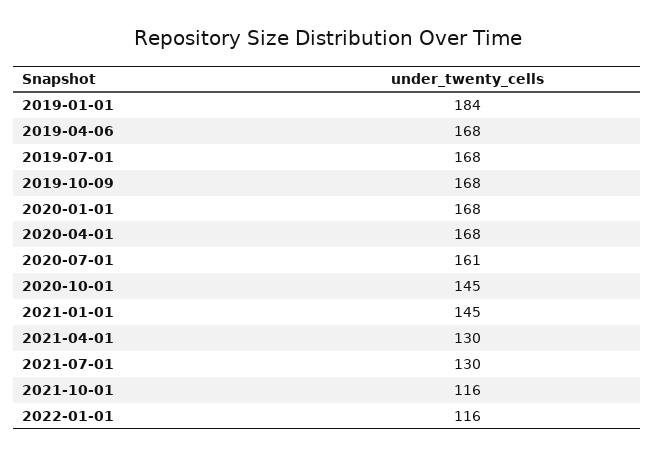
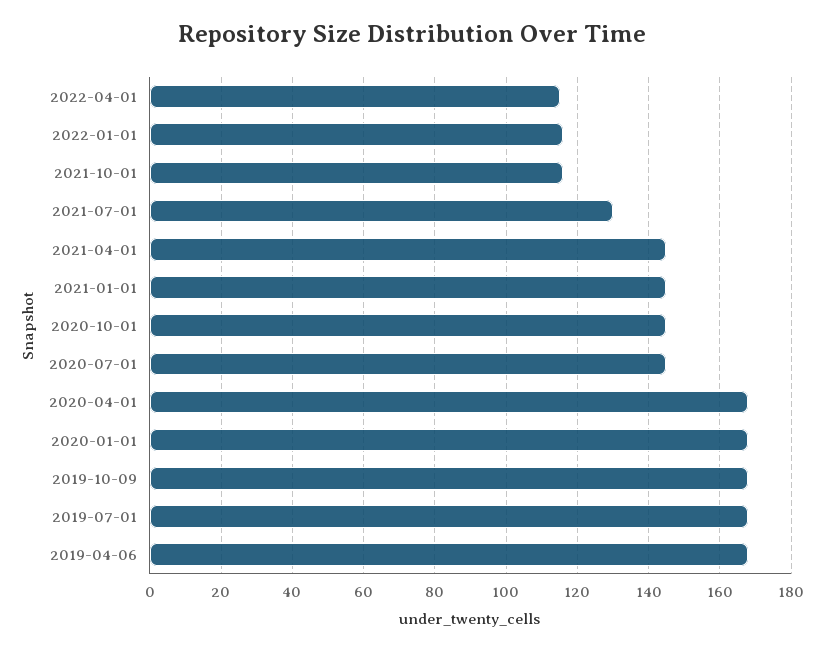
2019-01-01: 184 -> none
2020-07-01: 161 -> 145
2021-04-01: 130 -> 145
2022-04-01: none -> 115

